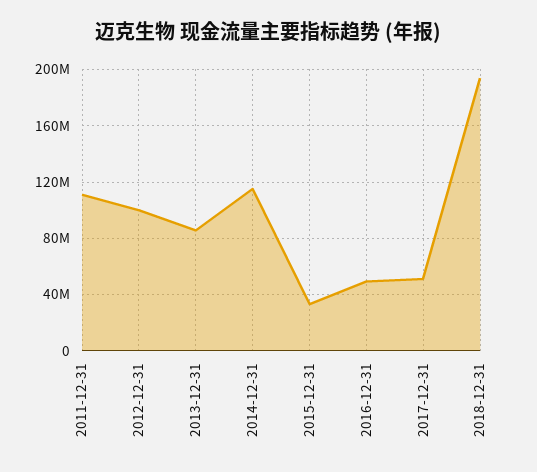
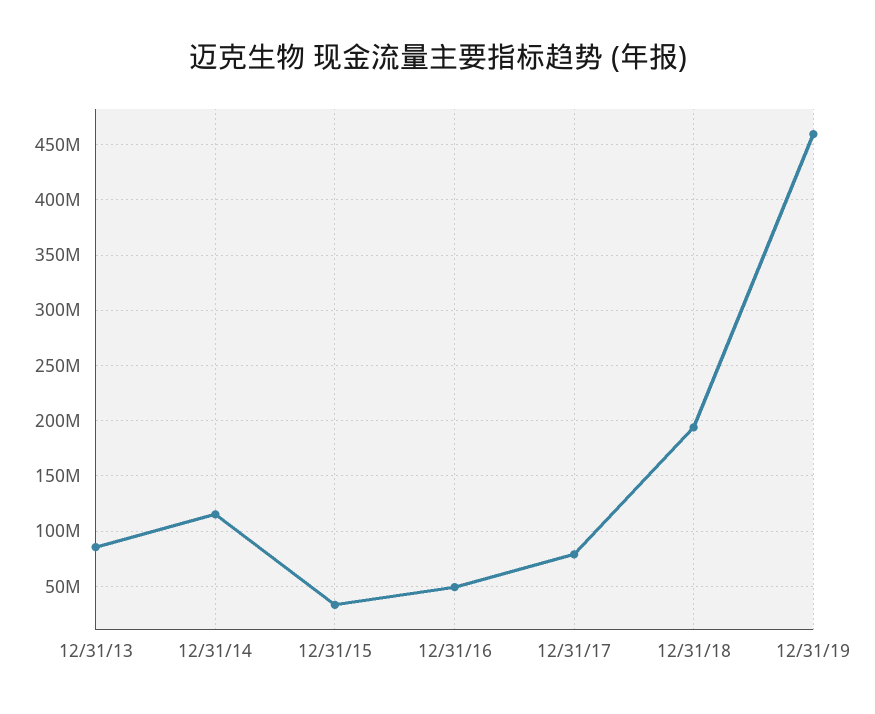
2011-12-31: 110000000 -> none
2012-12-31: 100000000 -> none
2017-12-31: 50000000 -> 80000000
12/31/19: none -> 460000000

